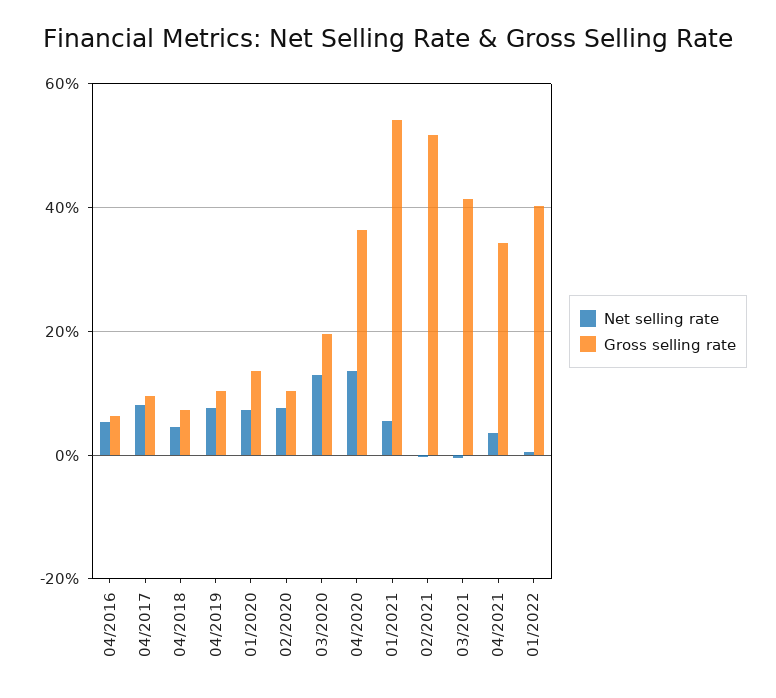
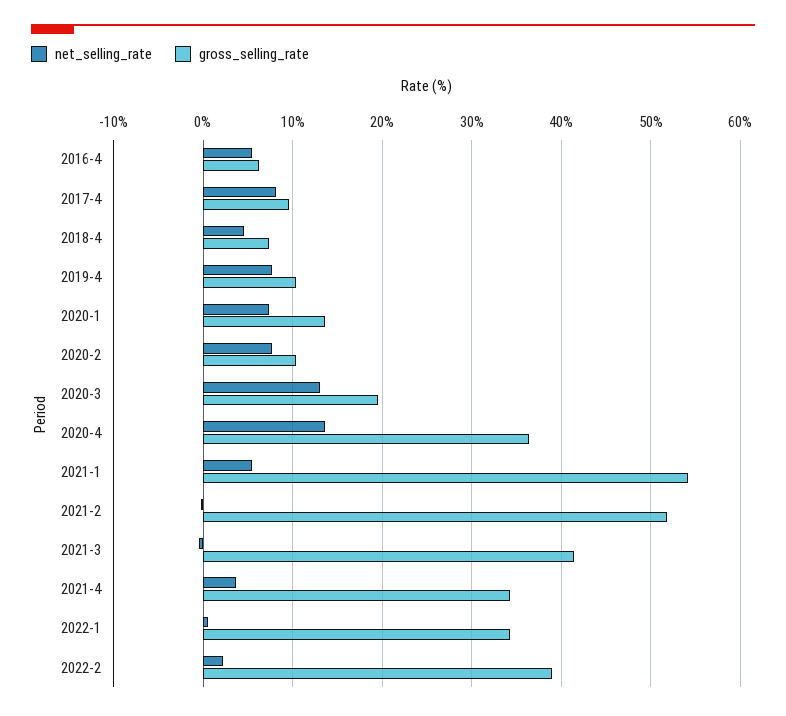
Gross selling rate, 01/2022: 40 -> 34
Net selling rate, 2022-2: none -> 2
Gross selling rate, 2022-2: none -> 39

